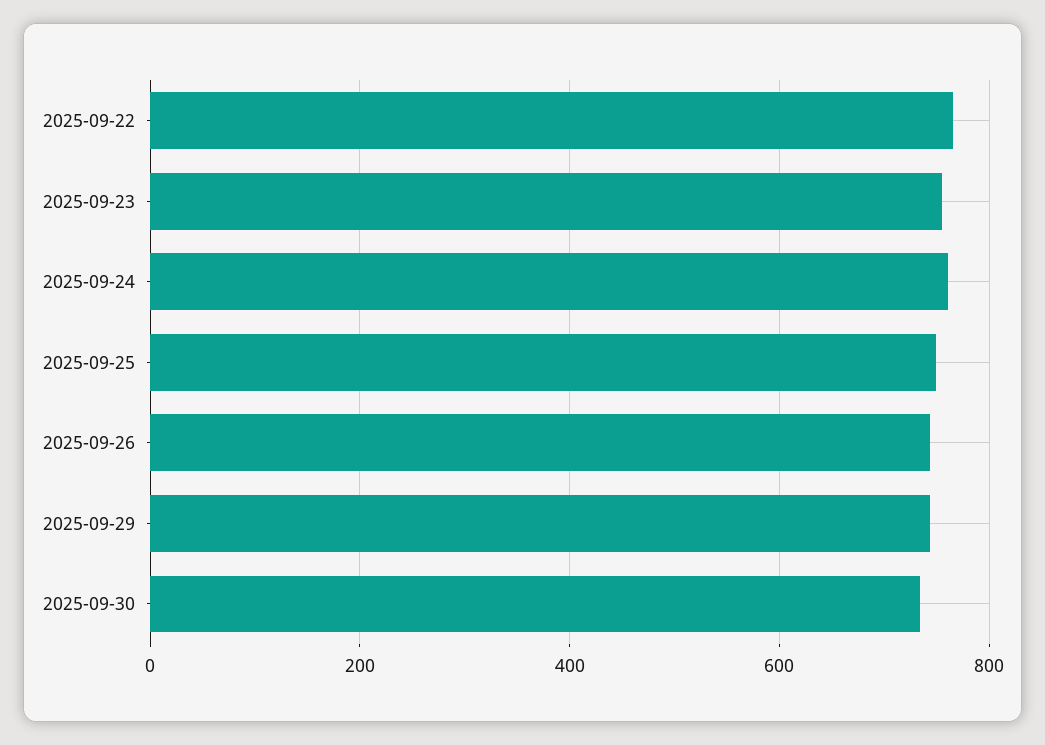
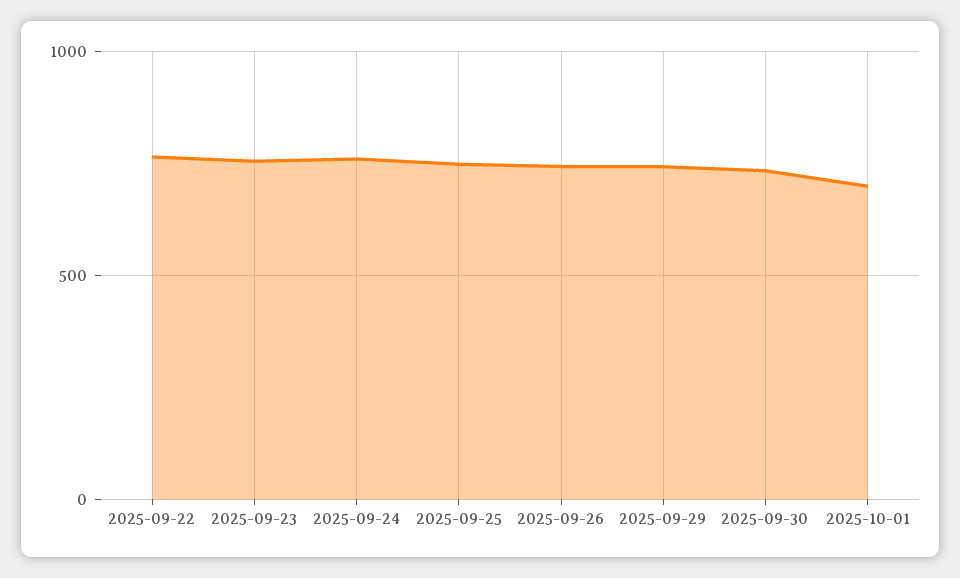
2025-10-01: none -> 700

